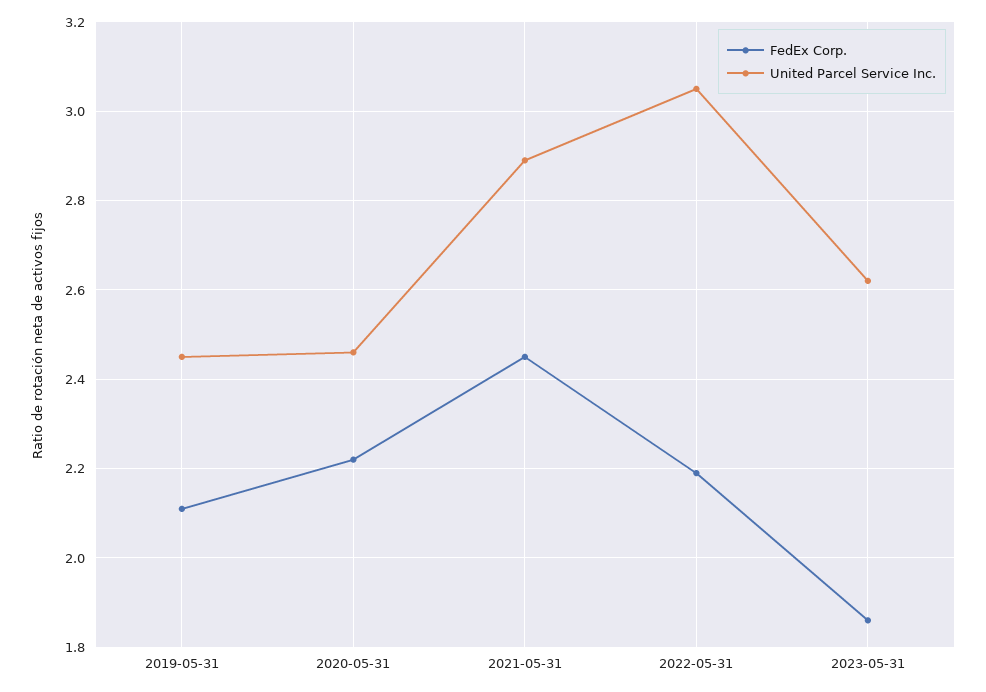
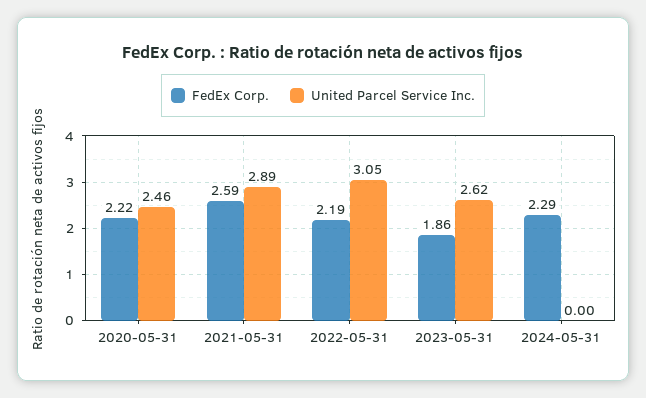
FedEx Corp., 2019-05-31: 2.1 -> none
United Parcel Service Inc., 2019-05-31: 2.45 -> none
FedEx Corp., 2021-05-31: 2.45 -> 2.59
FedEx Corp., 2024-05-31: none -> 2.29
United Parcel Service Inc., 2024-05-31: none -> 0

